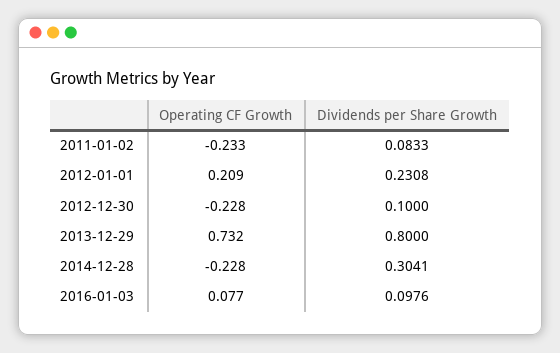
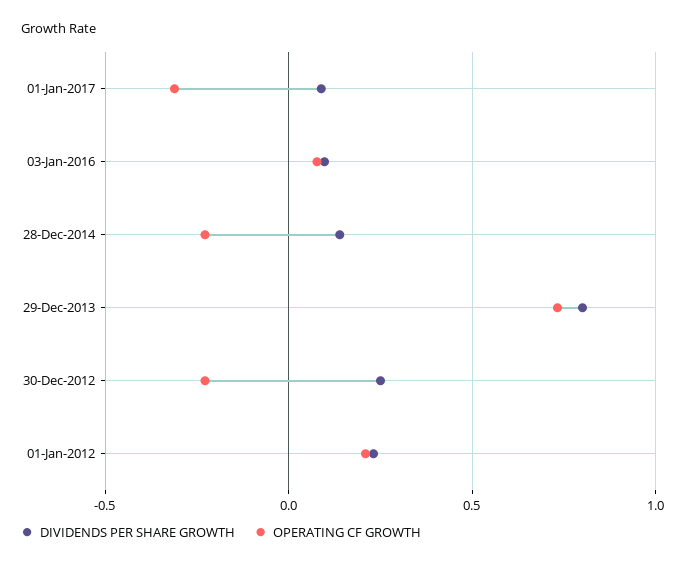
Operating CF Growth, 2011-01-02: -0.233 -> none
Dividends per Share Growth, 2011-01-02: 0.0833 -> none
Dividends per Share Growth, 2012-12-30: 0.1 -> 0.25
Dividends per Share Growth, 2014-12-28: 0.3041 -> 0.15
Dividends per Share Growth, 01-Jan-2017: none -> 0.1
Operating CF Growth, 01-Jan-2017: none -> -0.3

